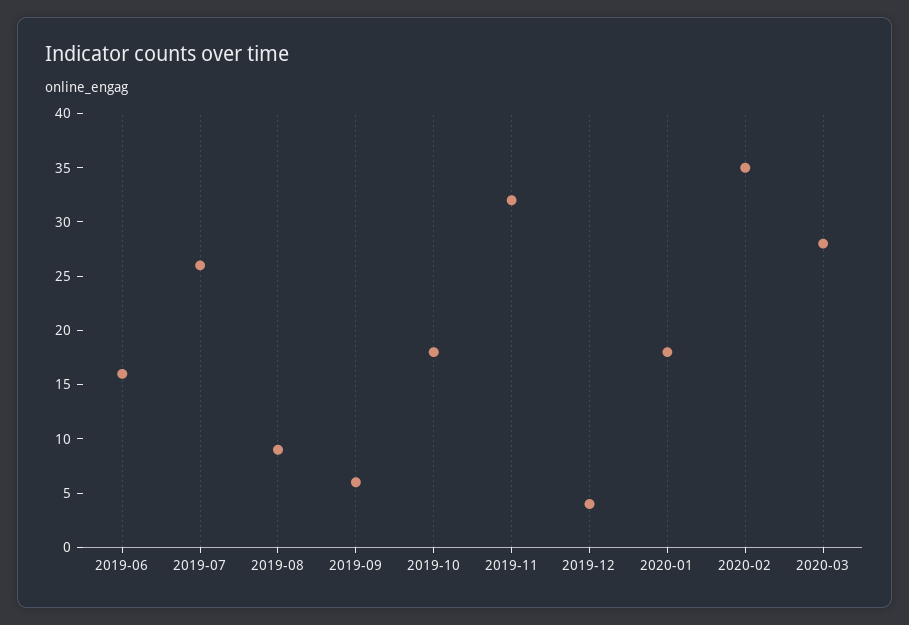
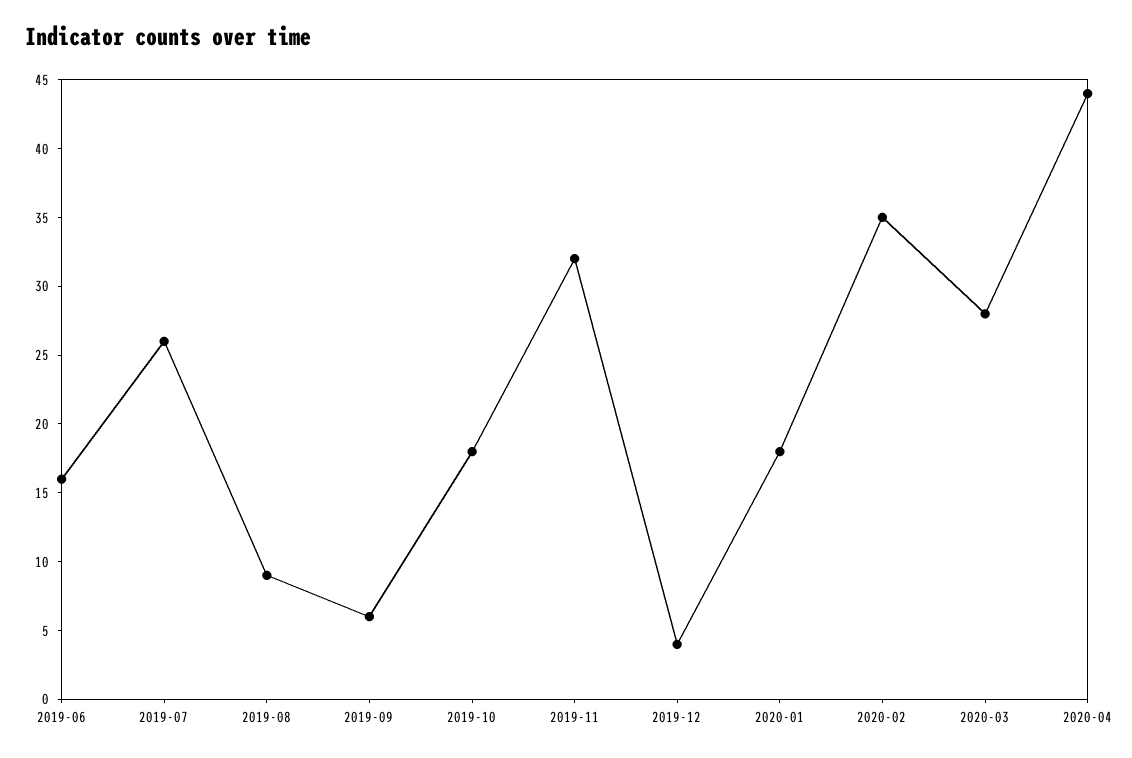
2020-04: none -> 44

